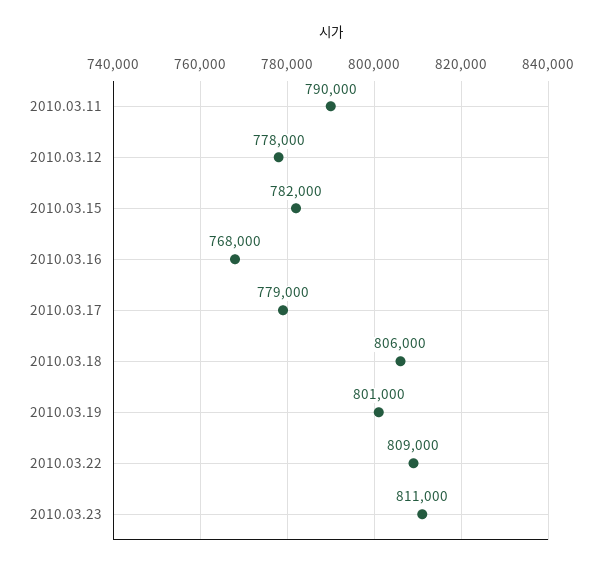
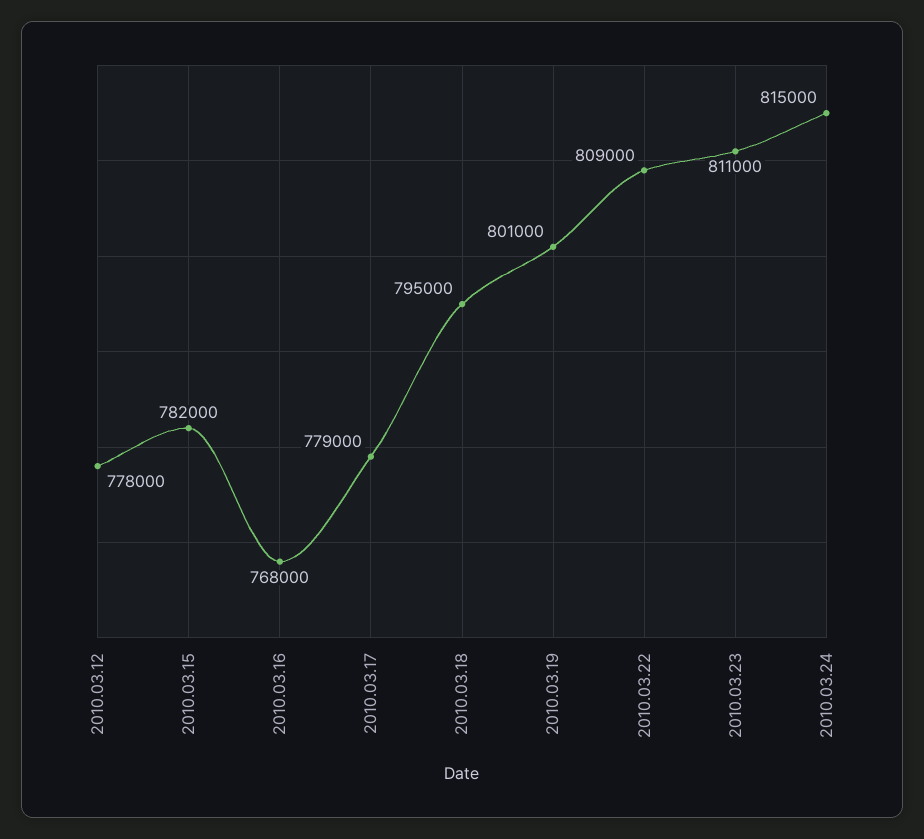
2010.03.11: 790000 -> none
2010.03.18: 806000 -> 795000
2010.03.24: none -> 815000

